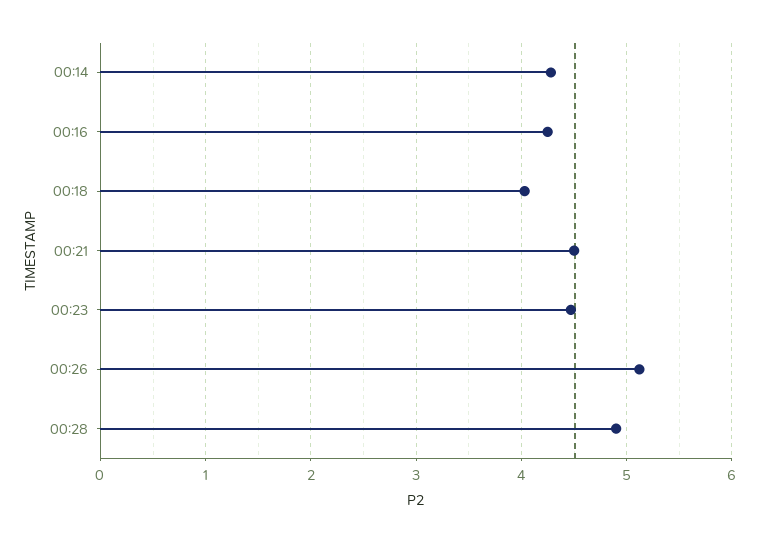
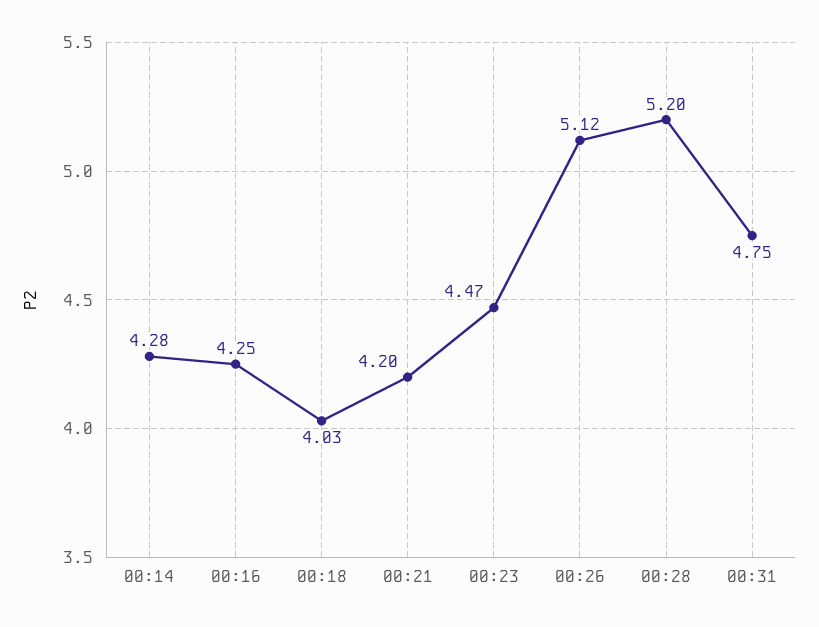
00:21: 4.5 -> 4.2
00:28: 4.9 -> 5.2
00:31: none -> 4.75

